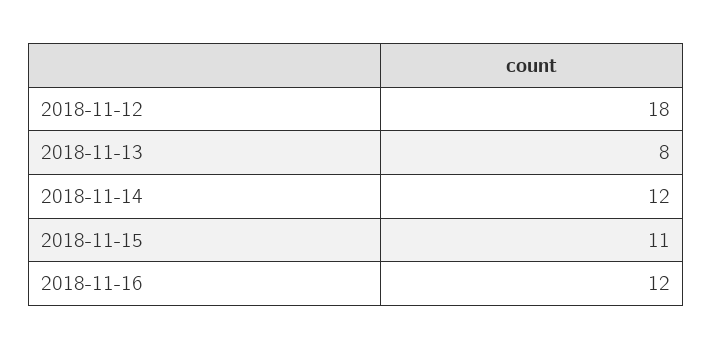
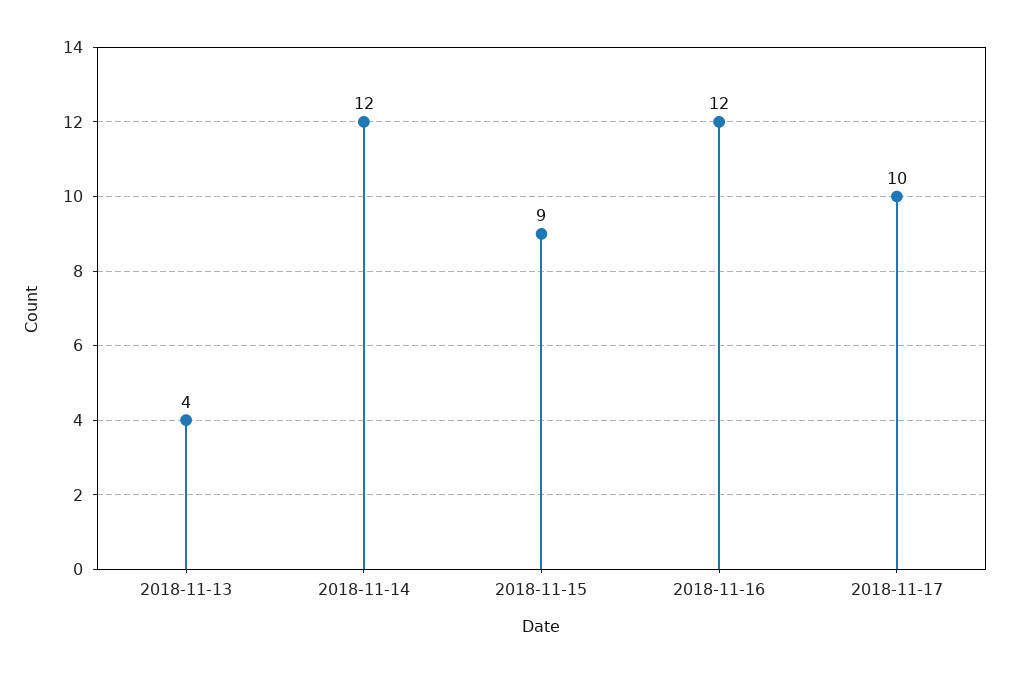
2018-11-12: 18 -> none
2018-11-13: 8 -> 4
2018-11-15: 11 -> 9
2018-11-17: none -> 10

